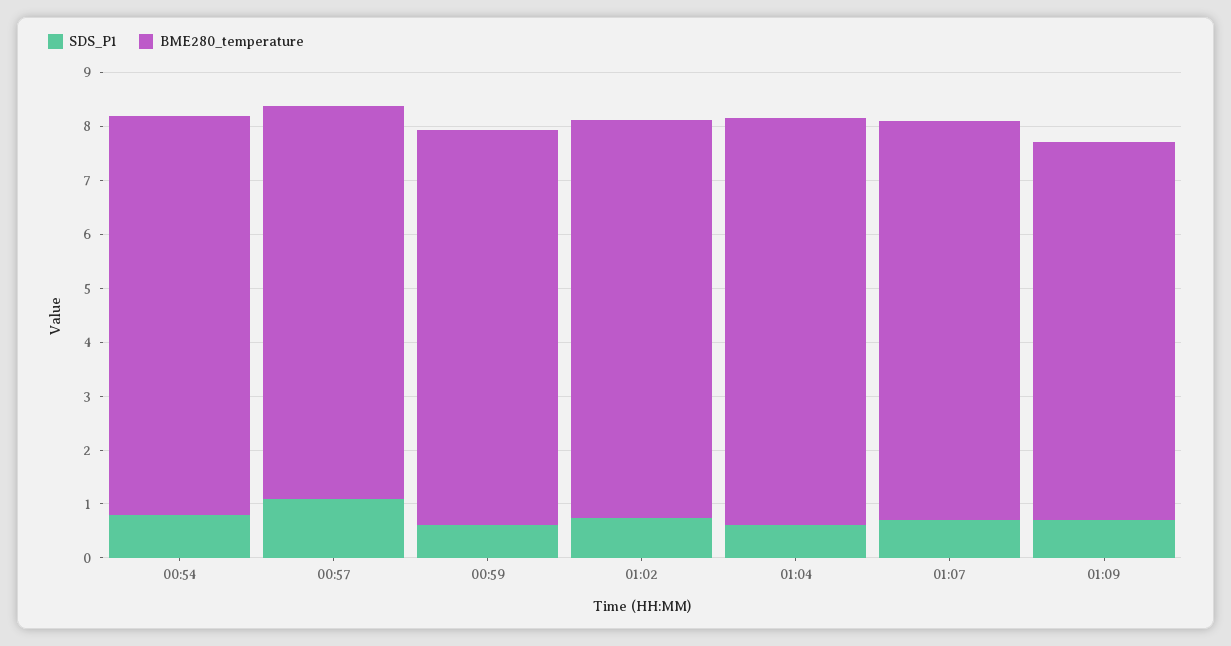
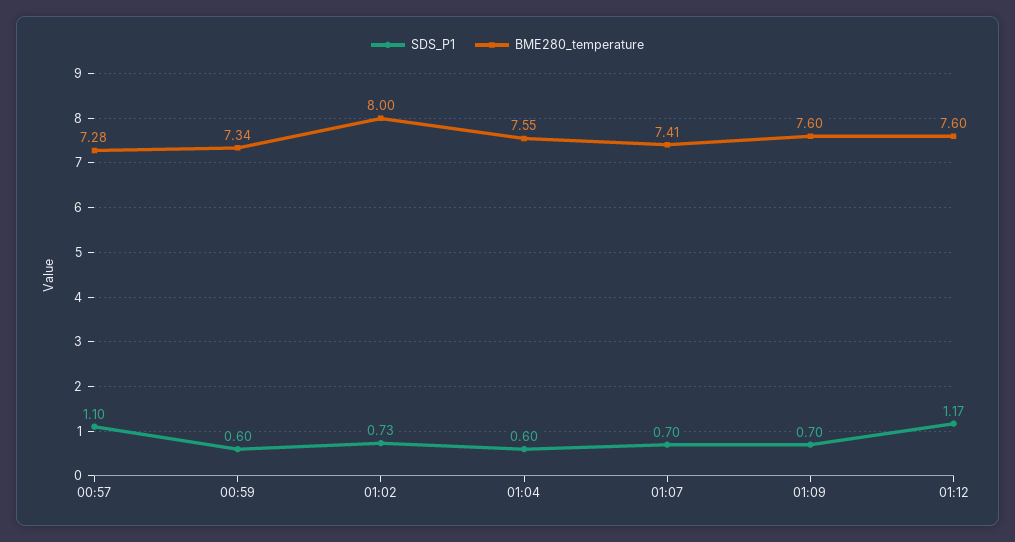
SDS_P1, 00:54: 0.8 -> none
BME280_temperature, 00:54: 7.4 -> none
BME280_temperature, 01:02: 7.4 -> 8
BME280_temperature, 01:09: 7 -> 7.6
SDS_P1, 01:12: none -> 1.17
BME280_temperature, 01:12: none -> 7.6

